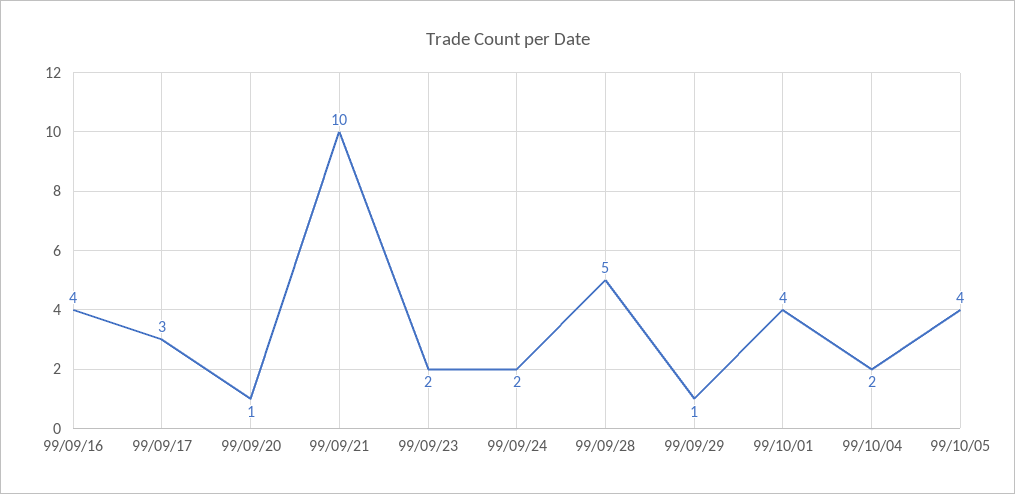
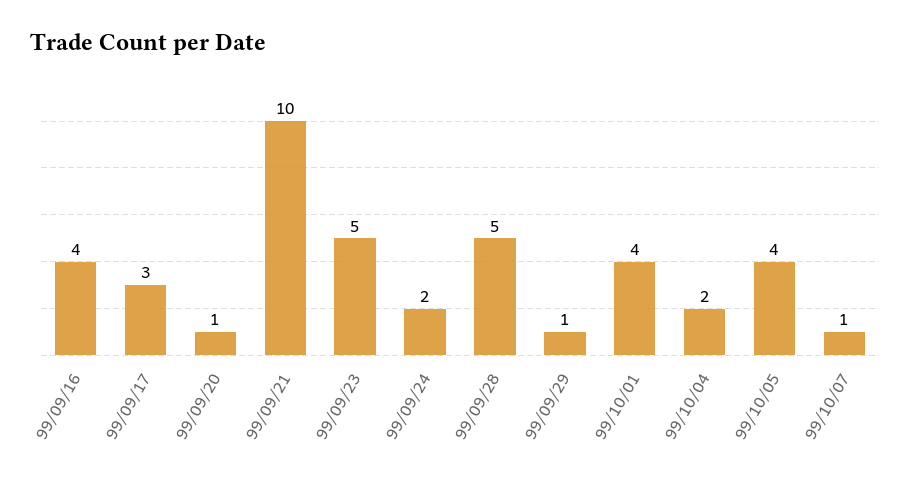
99/09/23: 2 -> 5
99/10/07: none -> 1

